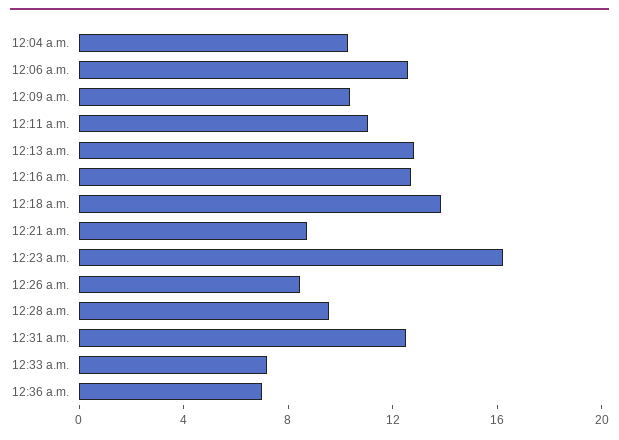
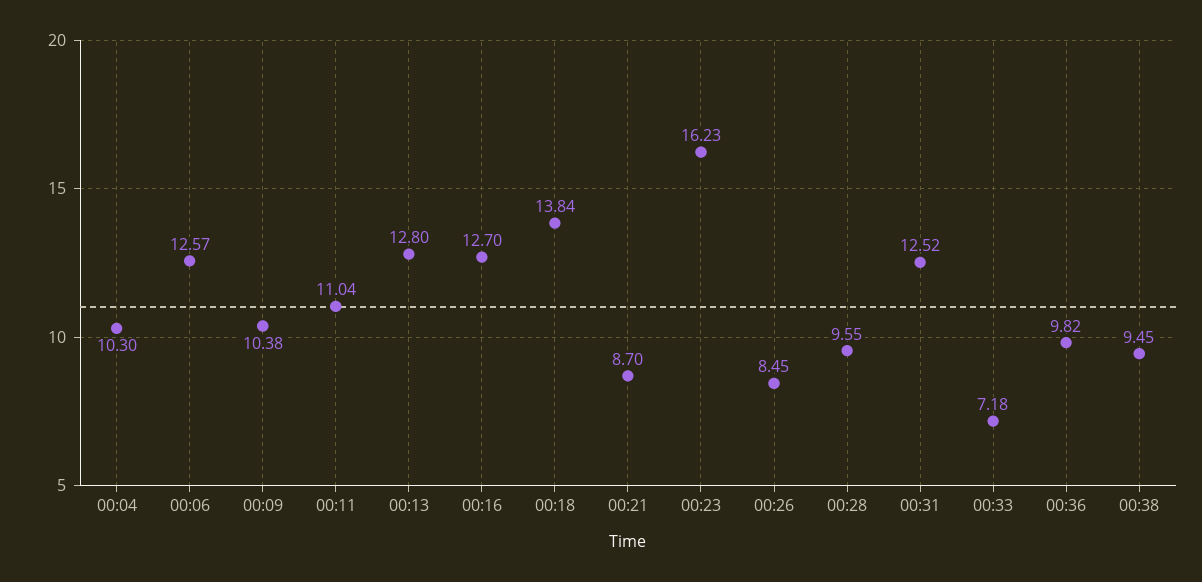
12:36 a.m.: 7 -> 9.82
00:38: none -> 9.45

